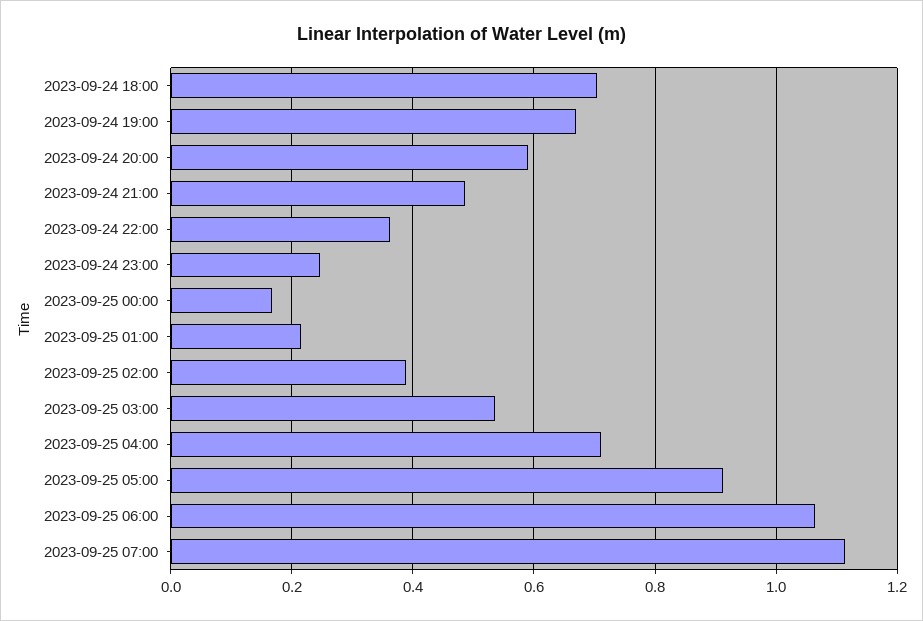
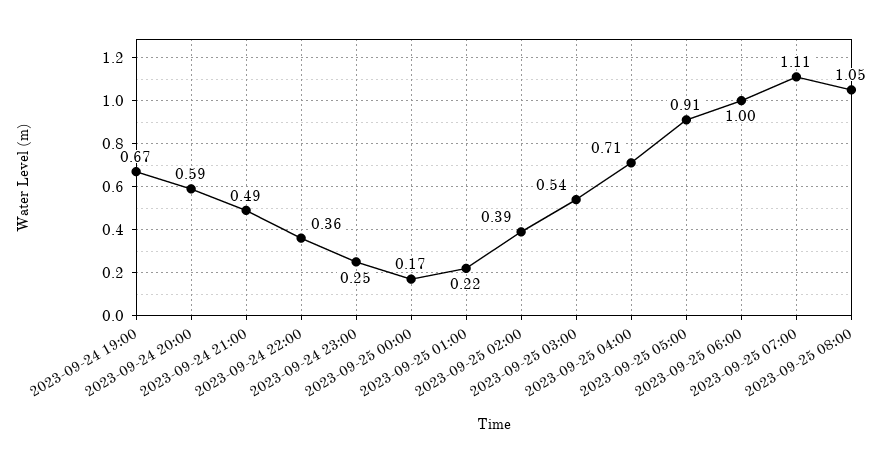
2023-09-24 18:00: 0.7 -> none
2023-09-25 06:00: 1.06 -> 1
2023-09-25 08:00: none -> 1.05

